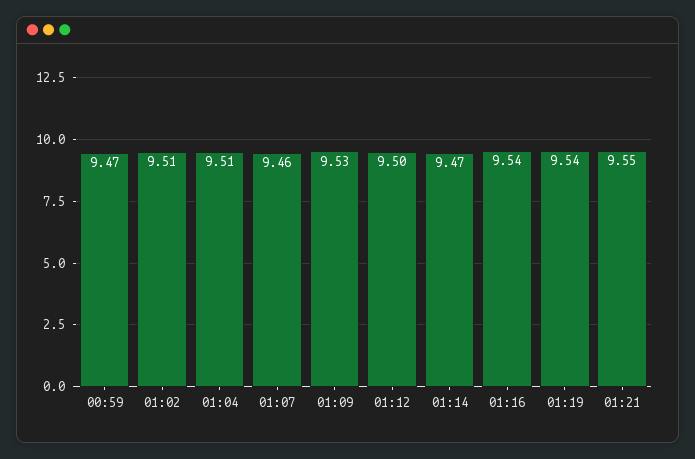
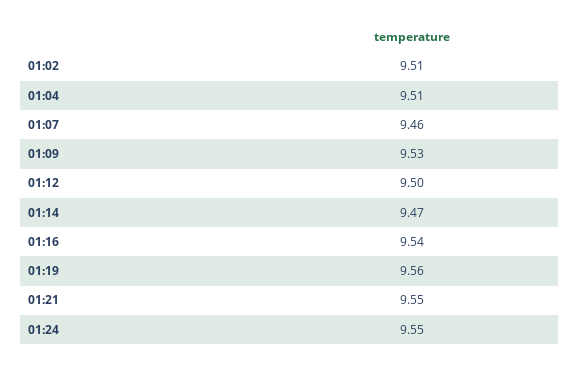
00:59: 9.47 -> none
01:19: 9.54 -> 9.56
01:24: none -> 9.55

